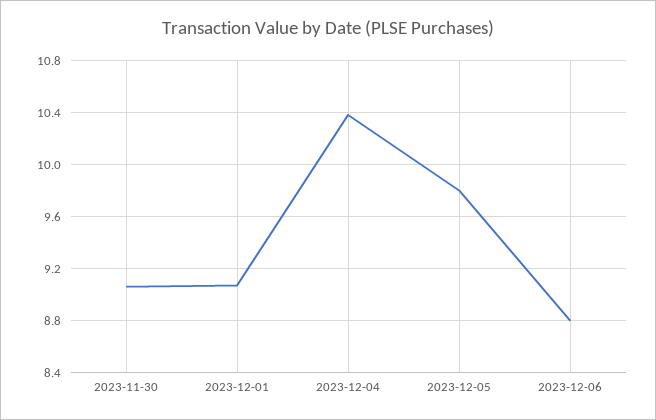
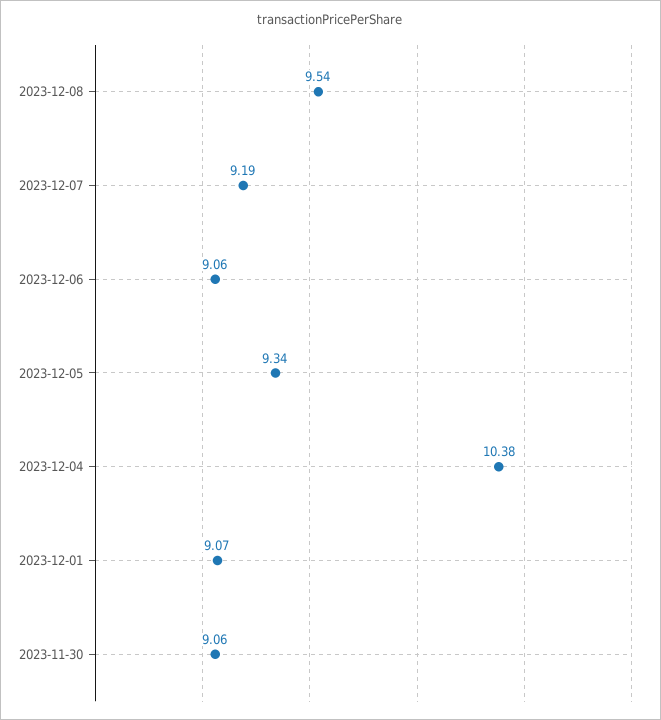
2023-12-05: 9.8 -> 9.34
2023-12-06: 8.8 -> 9.06
2023-12-08: none -> 9.54
2023-12-07: none -> 9.19

